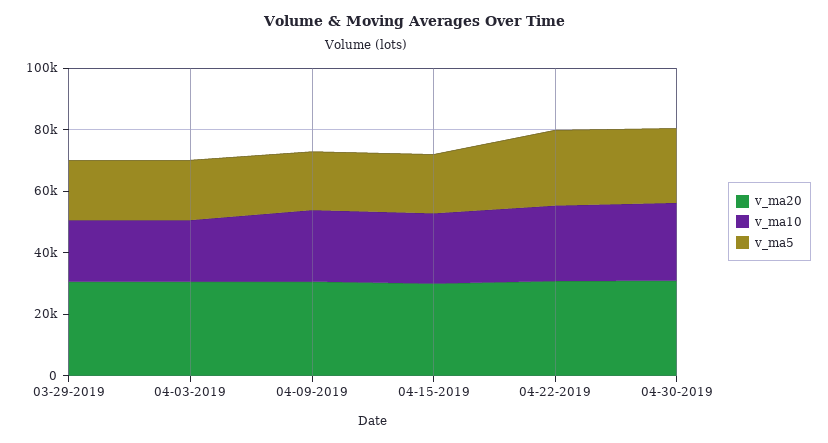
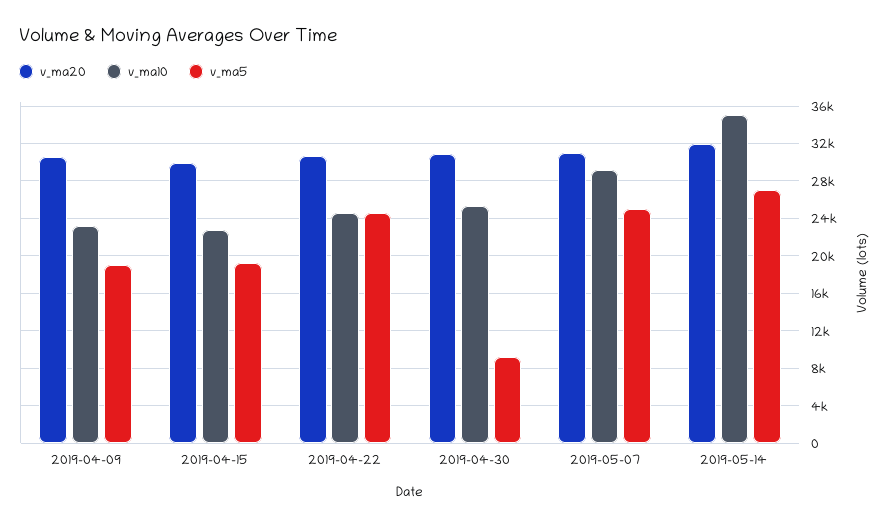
v_ma20, 03-29-2019: 30000 -> none
v_ma10, 03-29-2019: 20000 -> none
v_ma5, 03-29-2019: 20000 -> none
v_ma20, 04-03-2019: 30000 -> none
v_ma10, 04-03-2019: 20000 -> none
v_ma5, 04-03-2019: 20000 -> none
v_ma5, 04-30-2019: 25000 -> 9000
v_ma20, 2019-05-07: none -> 31000
v_ma10, 2019-05-07: none -> 29000
v_ma5, 2019-05-07: none -> 25000
v_ma20, 2019-05-14: none -> 32000
v_ma10, 2019-05-14: none -> 35000
v_ma5, 2019-05-14: none -> 27000

